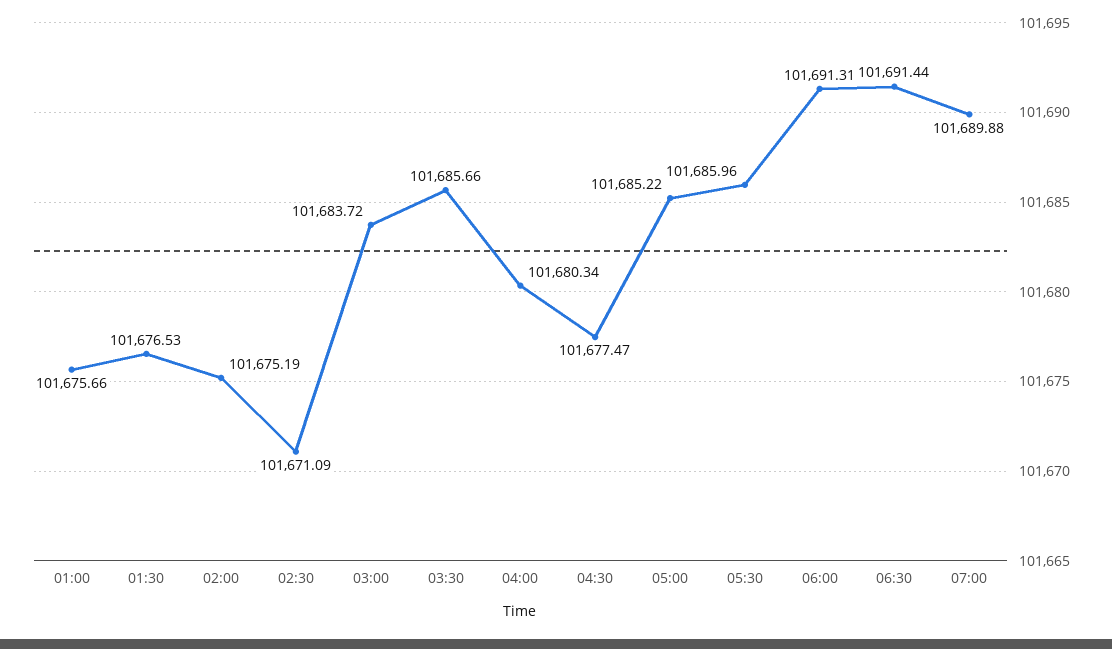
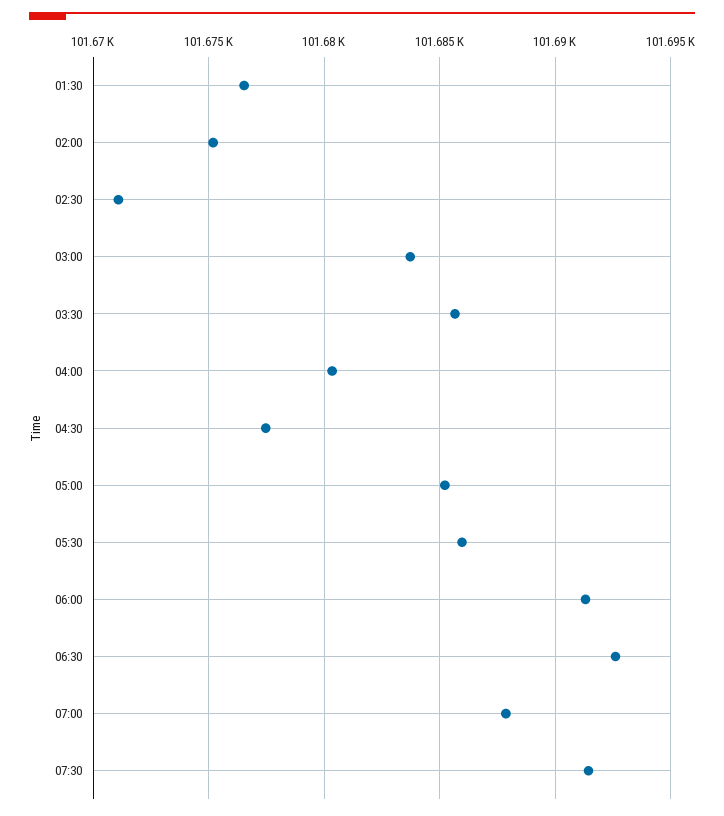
01:00: 101675.66 -> none
06:30: 101691.44 -> 101692.5
07:00: 101689.88 -> 101688
07:30: none -> 101691.5

